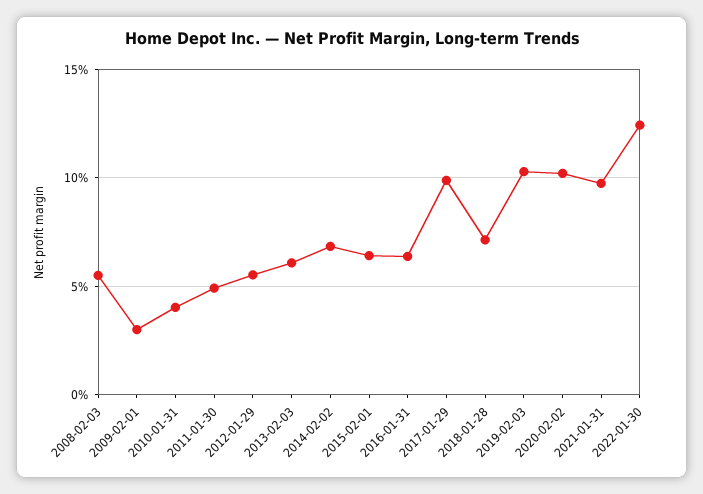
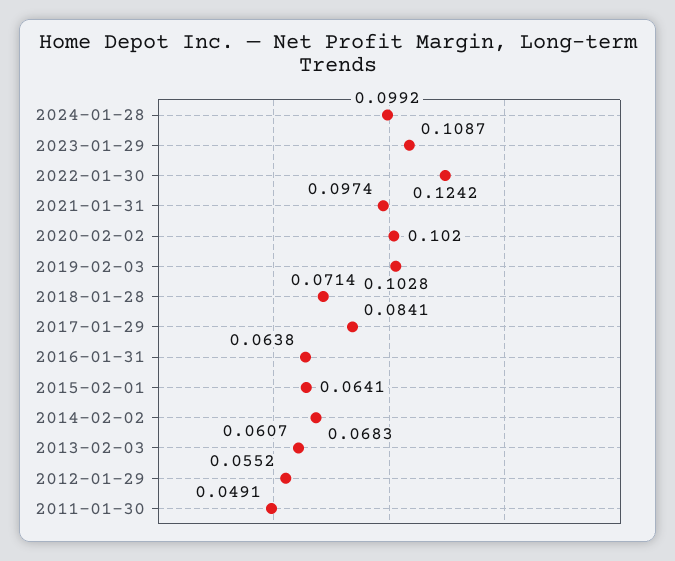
2008-02-03: 0.055 -> none
2009-02-01: 0.03 -> none
2010-01-31: 0.04 -> none
2017-01-29: 0.1 -> 0.0841
2024-01-28: none -> 0.0992
2023-01-29: none -> 0.1087

